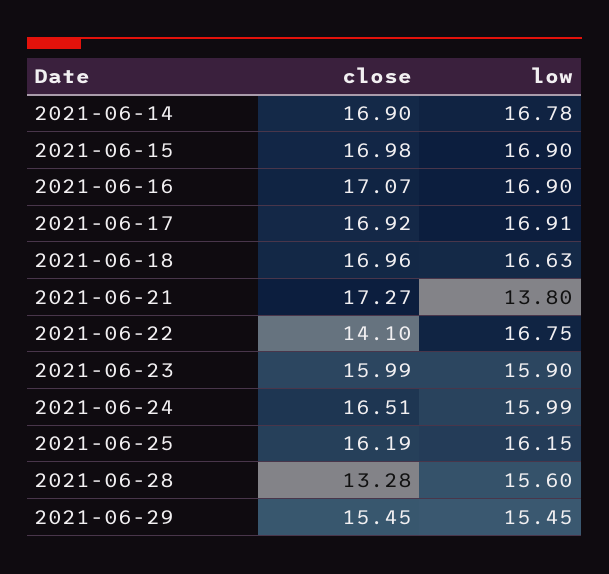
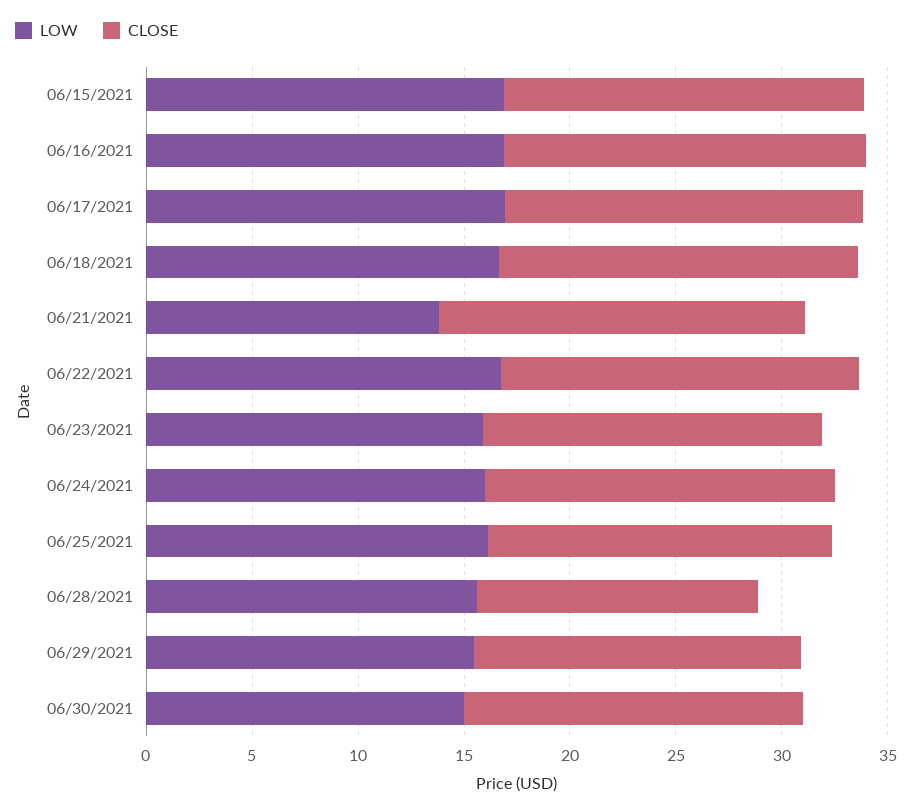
close, 2021-06-14: 16.9 -> none
low, 2021-06-14: 16.78 -> none
close, 2021-06-22: 14.1 -> 17
low, 06/30/2021: none -> 15
close, 06/30/2021: none -> 16

